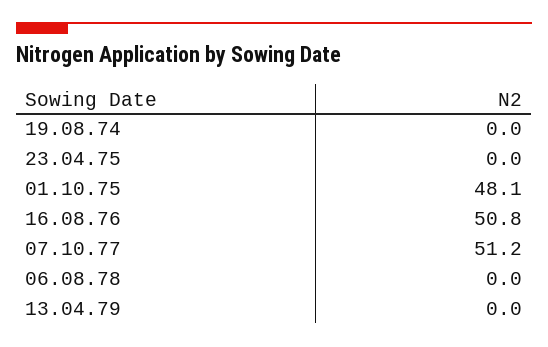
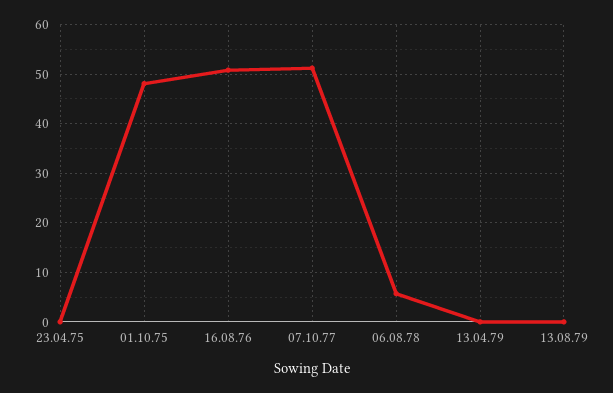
19.08.74: 0 -> none
06.08.78: 0 -> 6
13.08.79: none -> 0

